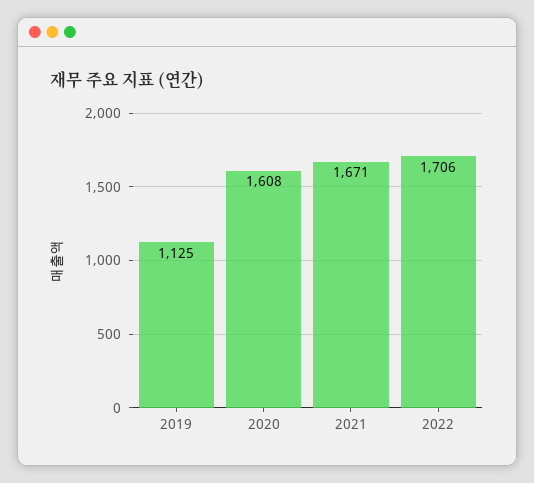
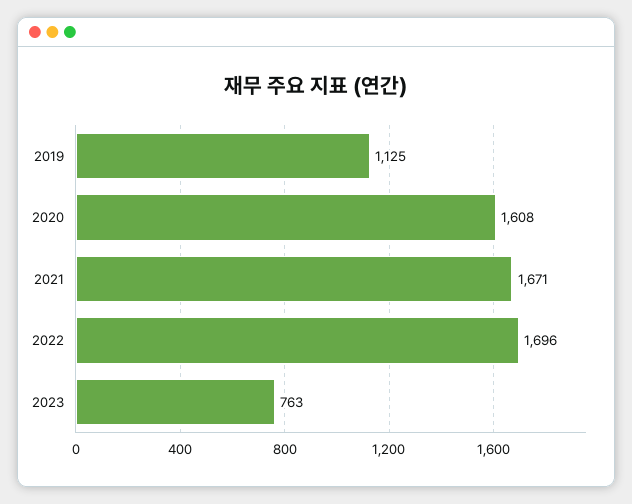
2022: 1706 -> 1696
2023: none -> 763

